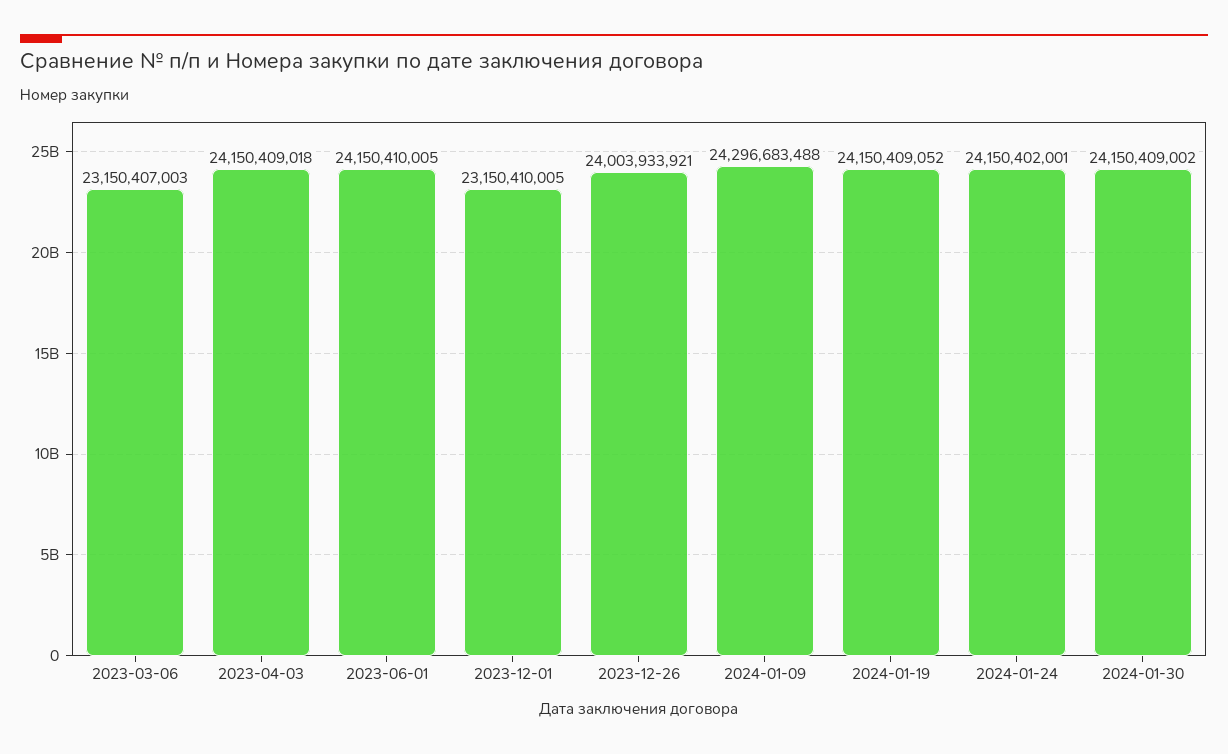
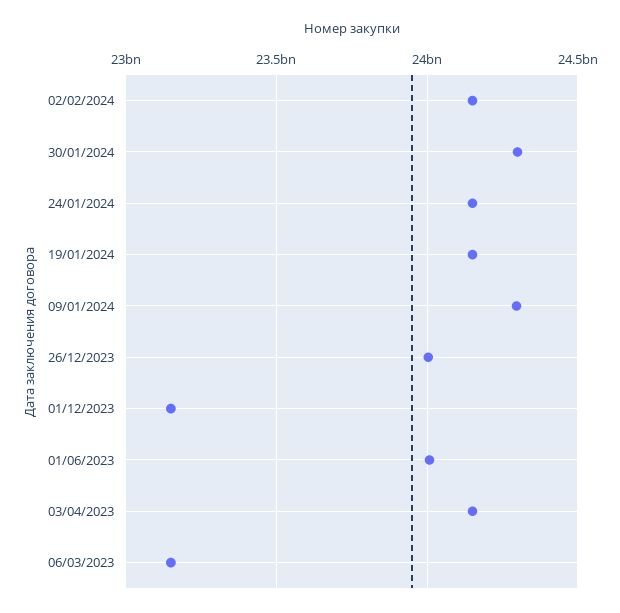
2023-06-01: 24150410005 -> 24000000000
2024-01-30: 24150409002 -> 24300000000
02/02/2024: none -> 24150000000

